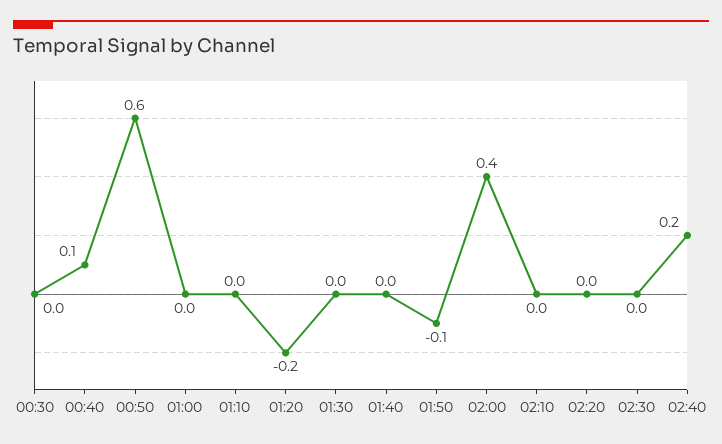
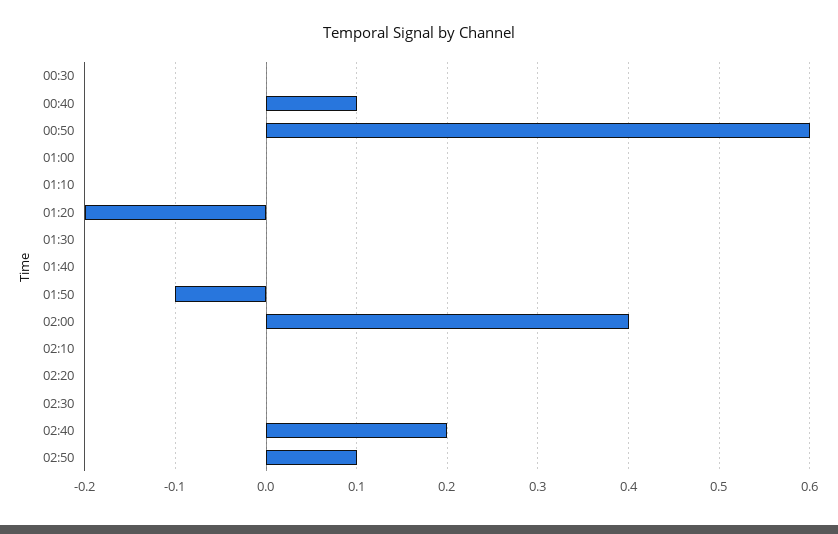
02:50: none -> 0.1

